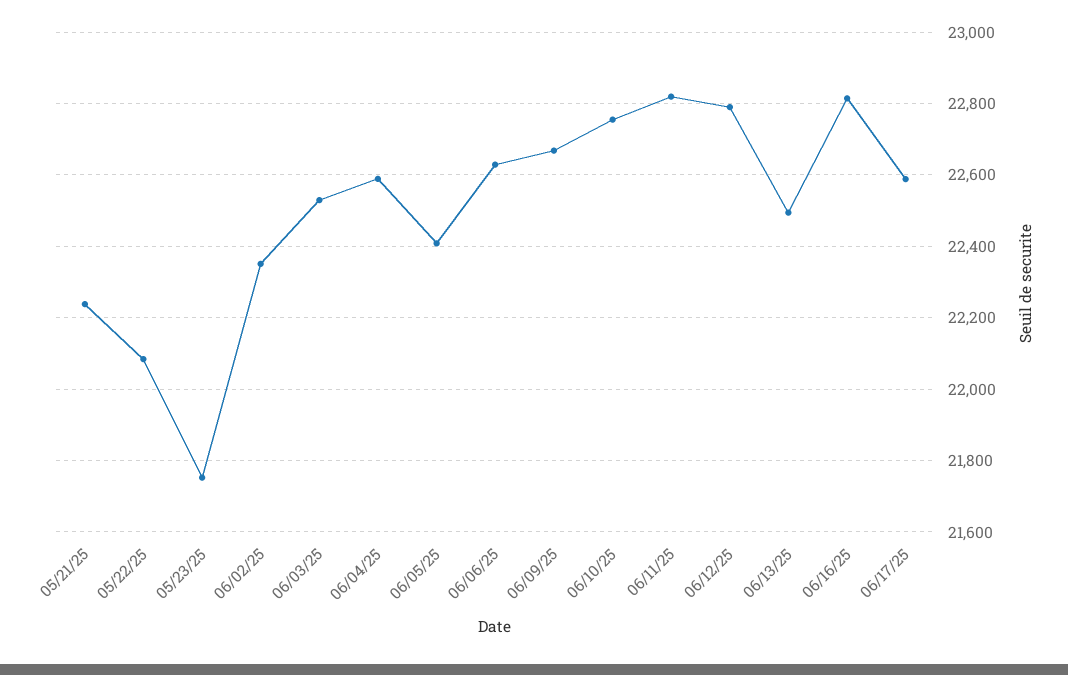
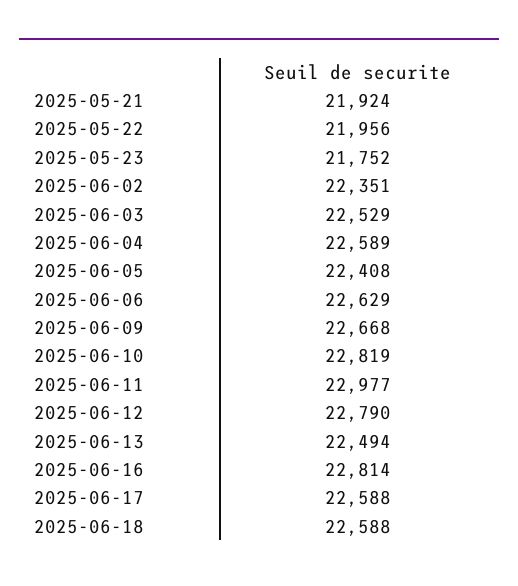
05/21/25: 22240 -> 21924
05/22/25: 22080 -> 21956
06/10/25: 22760 -> 22819
06/11/25: 22820 -> 22977
2025-06-18: none -> 22588

